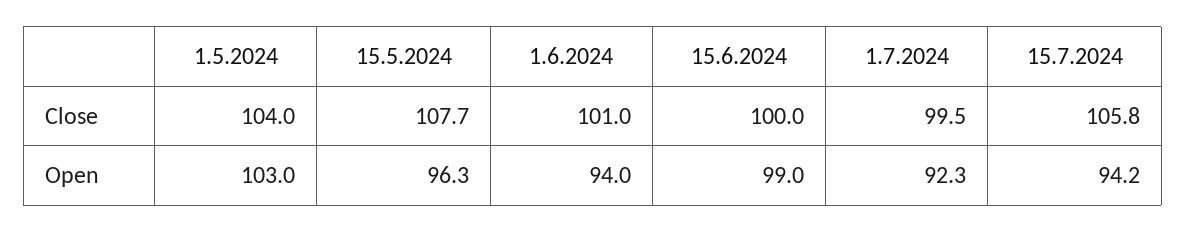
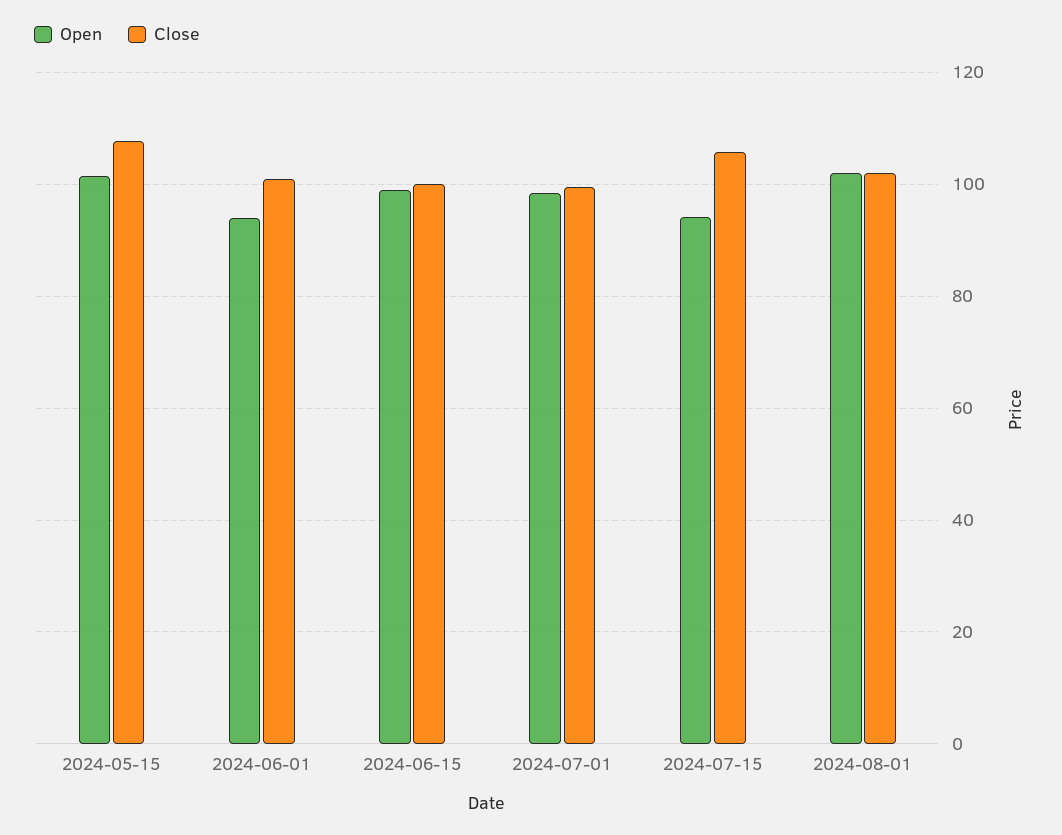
Close, 1.5.2024: 104 -> none
Open, 1.5.2024: 103 -> none
Open, 15.5.2024: 96.3 -> 102
Open, 1.7.2024: 92.3 -> 98
Open, 2024-08-01: none -> 102
Close, 2024-08-01: none -> 102

